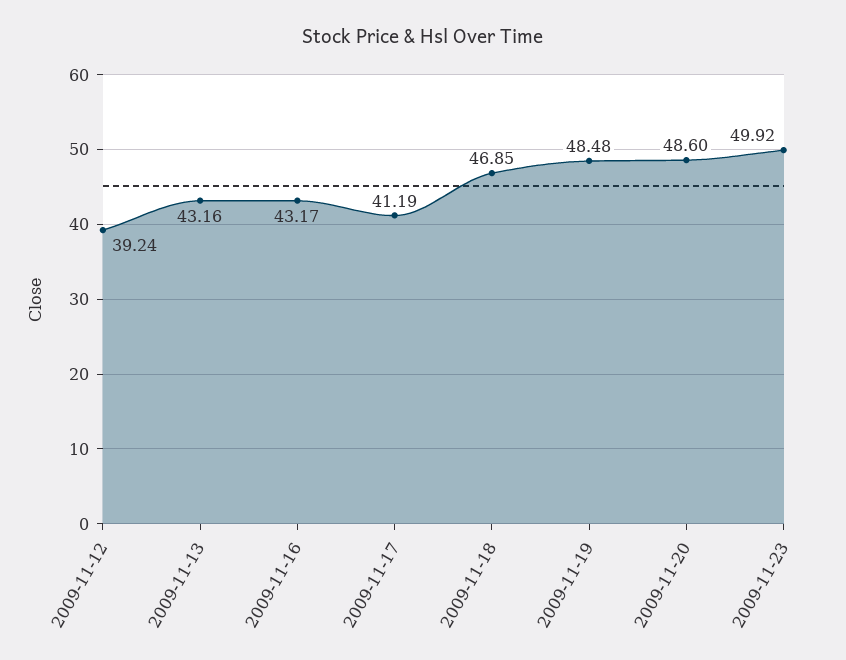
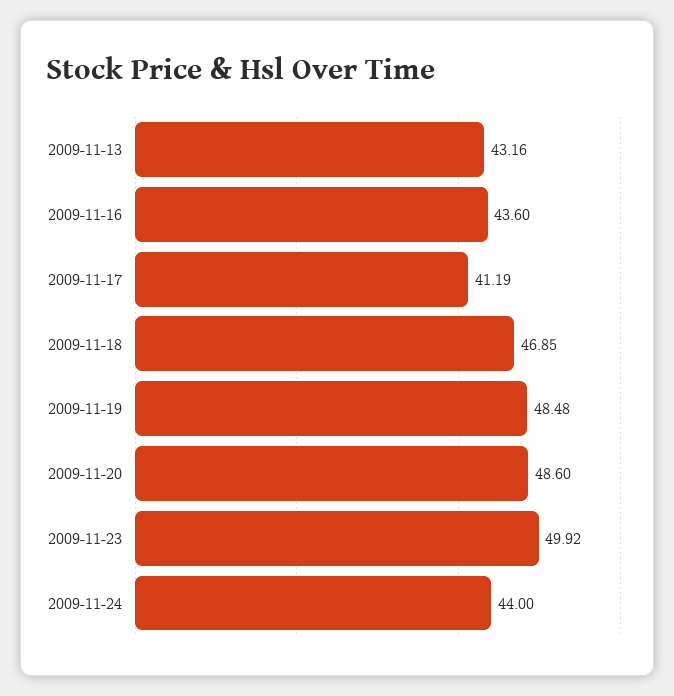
2009-11-12: 39.24 -> none
2009-11-16: 43.17 -> 43.6
2009-11-24: none -> 44

